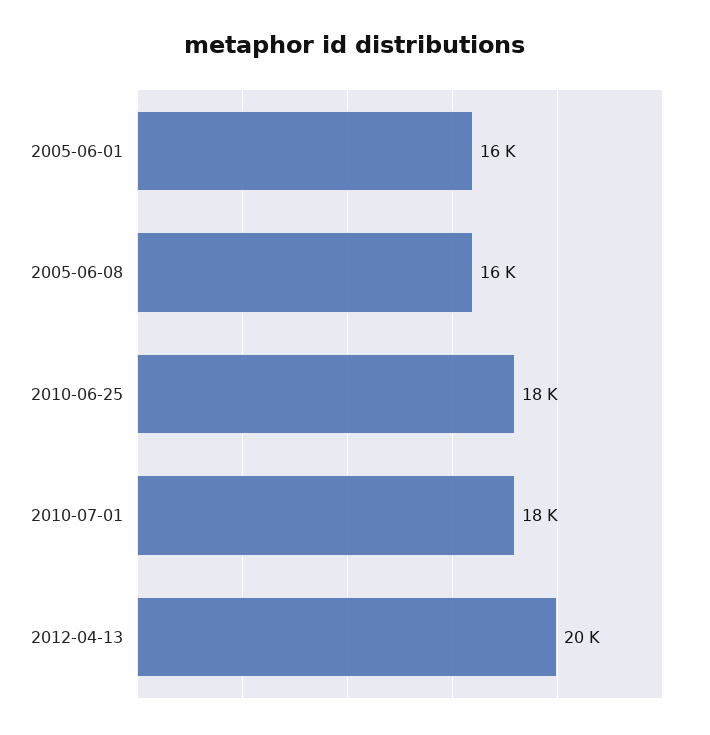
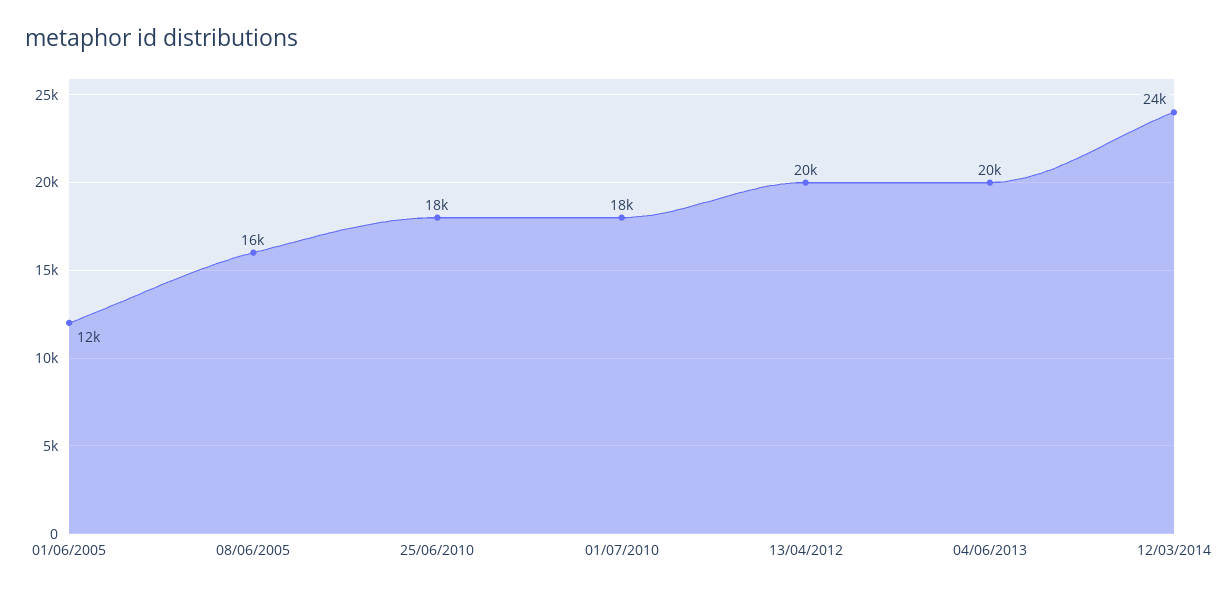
2005-06-01: 16000 -> 12000
04/06/2013: none -> 20000
12/03/2014: none -> 24000

